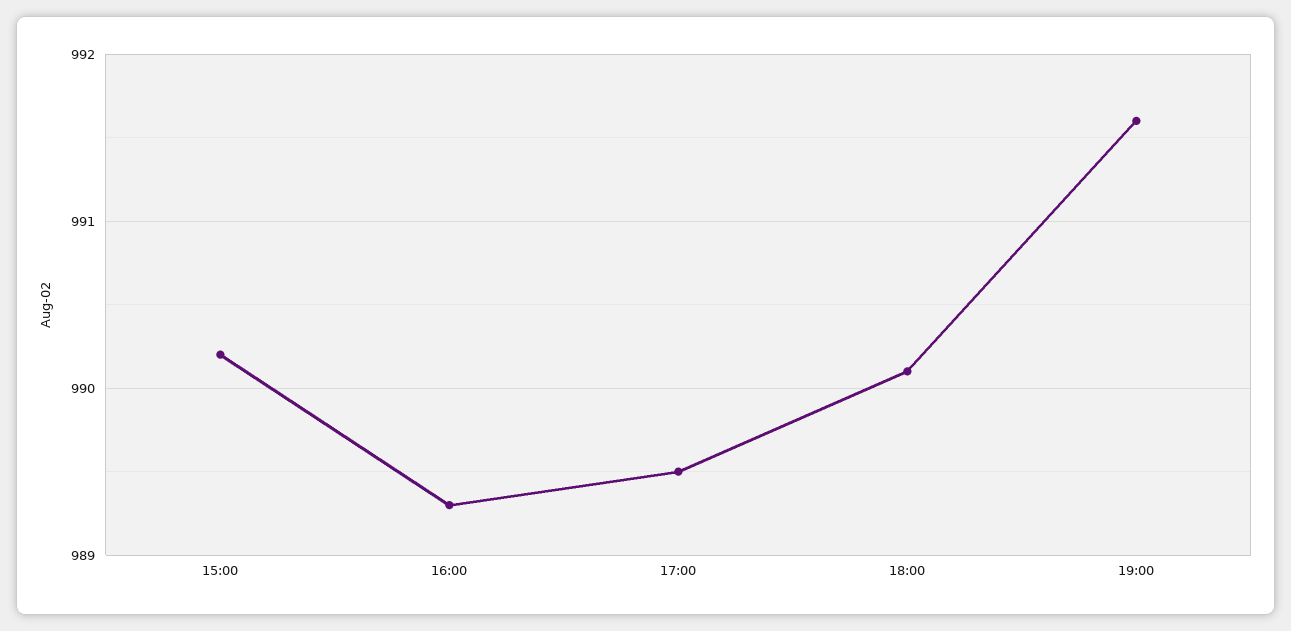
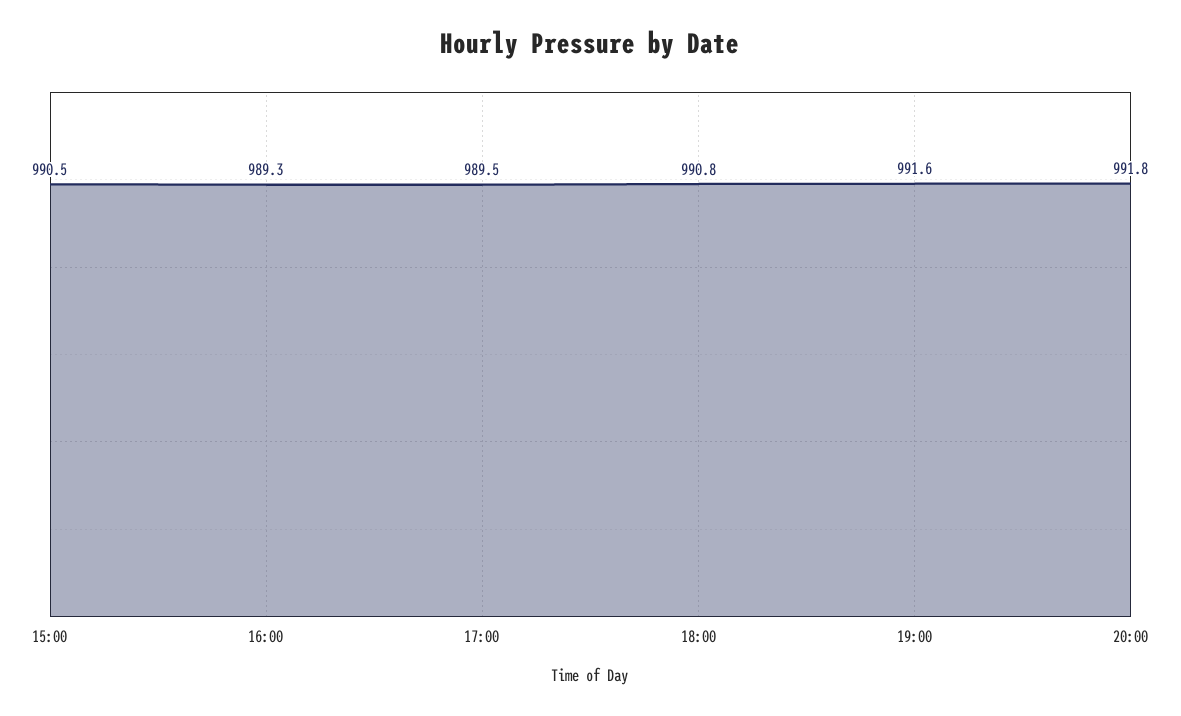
15:00: 990.2 -> 990.5
18:00: 990.1 -> 990.8
20:00: none -> 991.8

